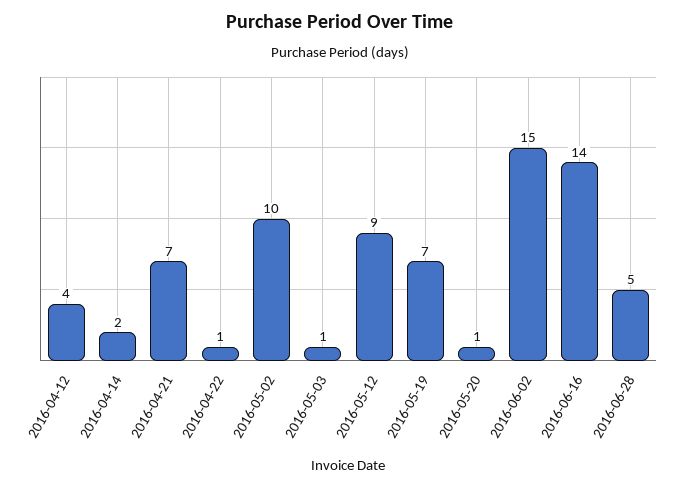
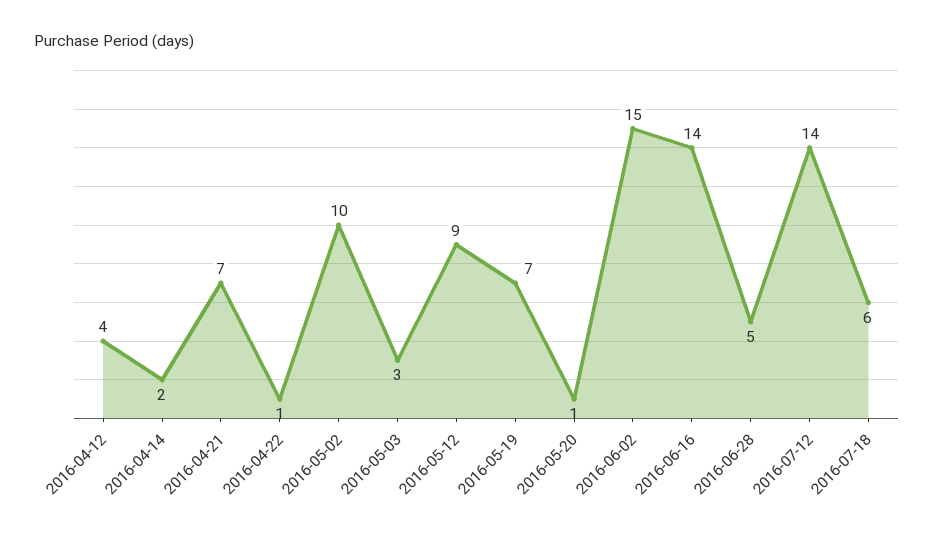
2016-05-03: 1 -> 3
2016-07-12: none -> 14
2016-07-18: none -> 6

